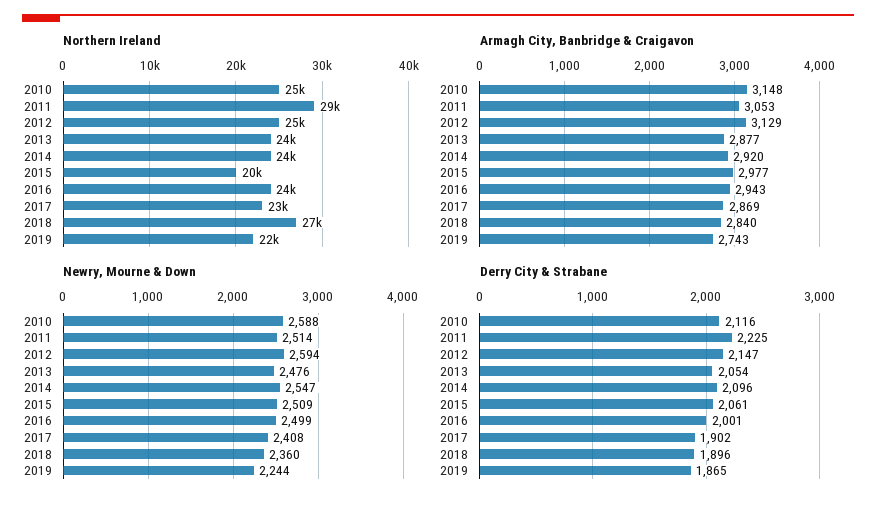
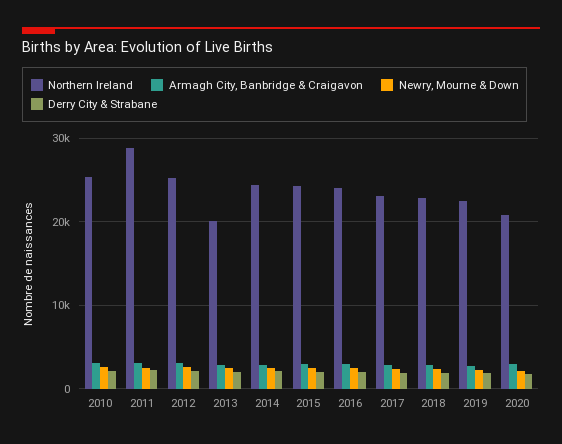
Northern Ireland, 2013: 24000 -> 20000
Northern Ireland, 2015: 20000 -> 24000
Northern Ireland, 2018: 27000 -> 23000
Northern Ireland, 2020: none -> 21000
Armagh City, Banbridge & Craigavon, 2020: none -> 3000
Newry, Mourne & Down, 2020: none -> 2000
Derry City & Strabane, 2020: none -> 2000

